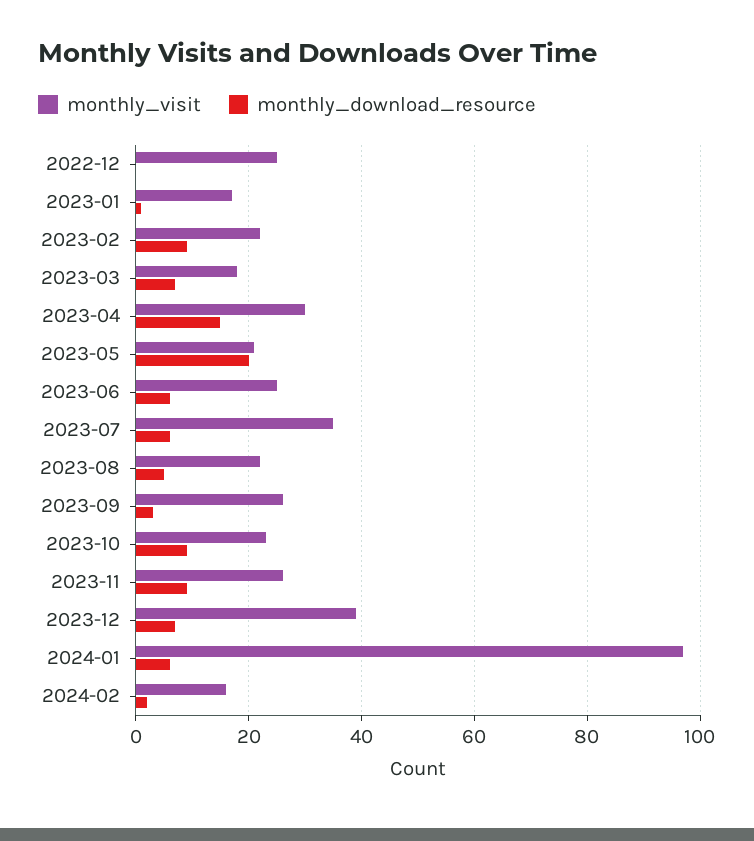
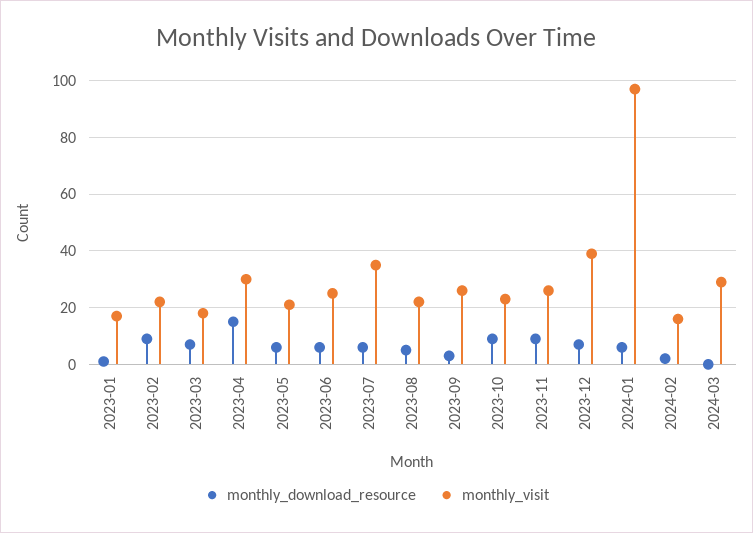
monthly_visit, 2022-12: 25 -> none
monthly_download_resource, 2022-12: 0 -> none
monthly_download_resource, 2023-05: 20 -> 5
monthly_download_resource, 2024-03: none -> 0
monthly_visit, 2024-03: none -> 30

